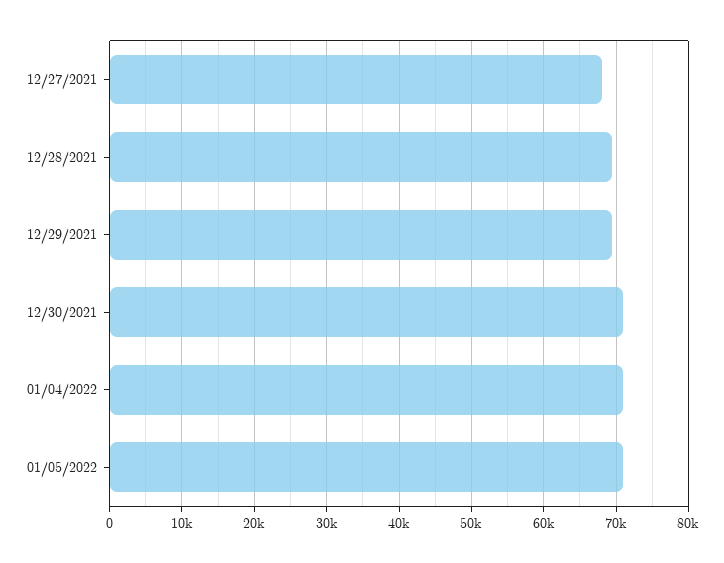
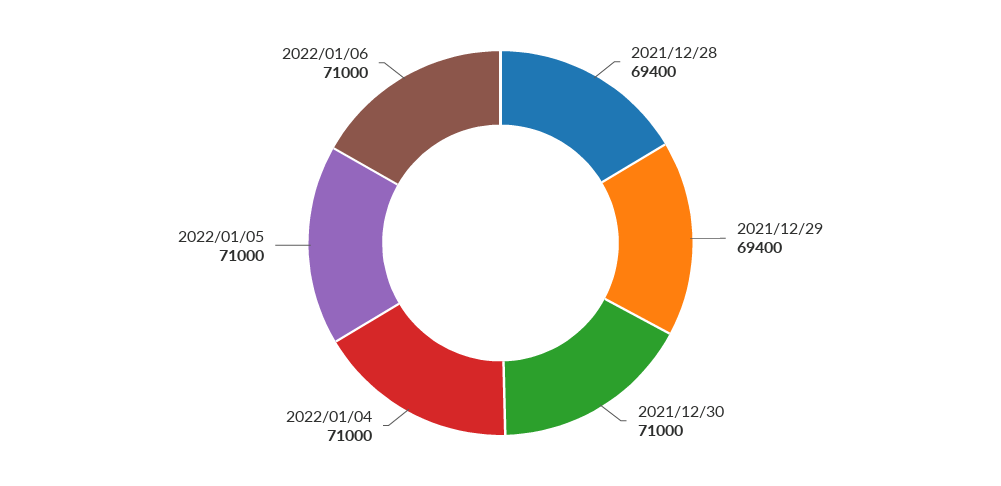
12/27/2021: 68000 -> none
2022/01/06: none -> 71000

